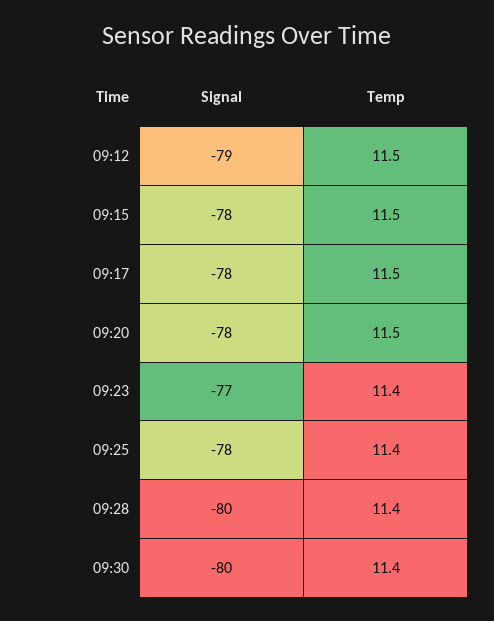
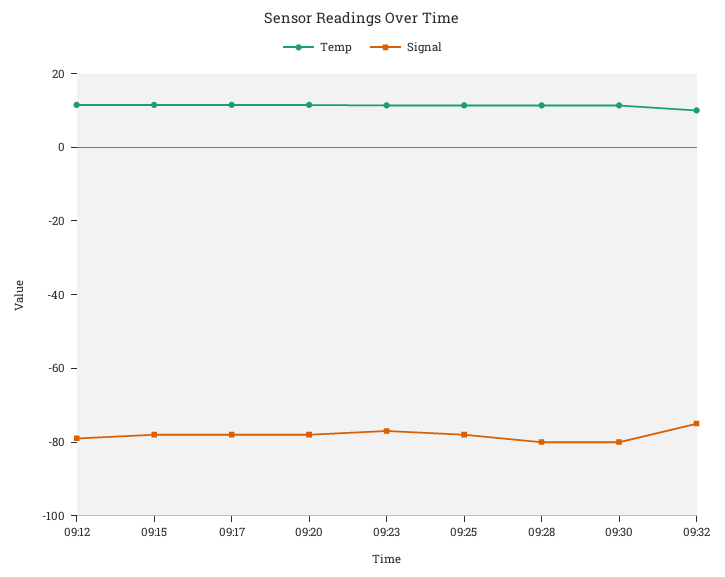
Temp, 09:32: none -> 10
Signal, 09:32: none -> -75

